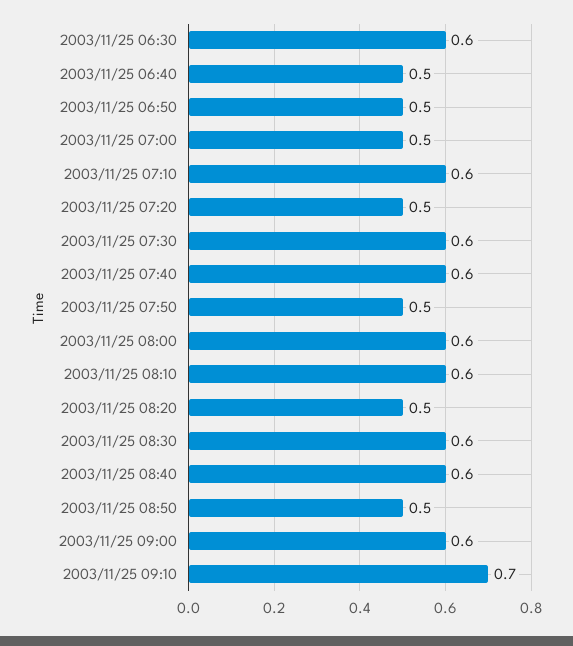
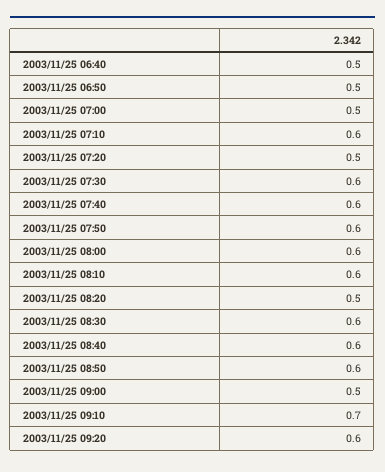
2003/11/25 06:30: 0.6 -> none
2003/11/25 07:50: 0.5 -> 0.6
2003/11/25 08:50: 0.5 -> 0.6
2003/11/25 09:00: 0.6 -> 0.5
2003/11/25 09:20: none -> 0.6

